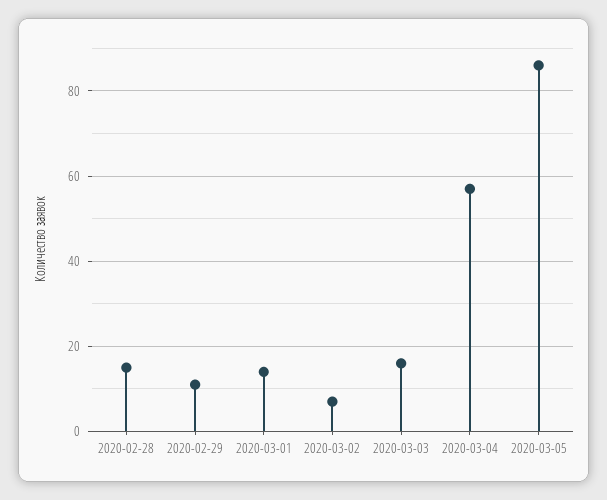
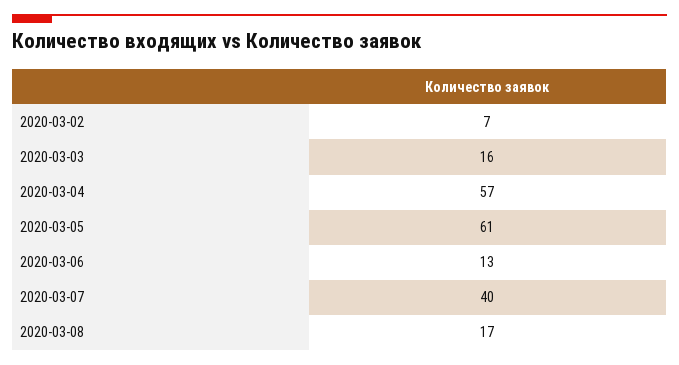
2020-02-28: 15 -> none
2020-02-29: 10 -> none
2020-03-01: 15 -> none
2020-03-05: 85 -> 61
2020-03-06: none -> 13
2020-03-07: none -> 40
2020-03-08: none -> 17

